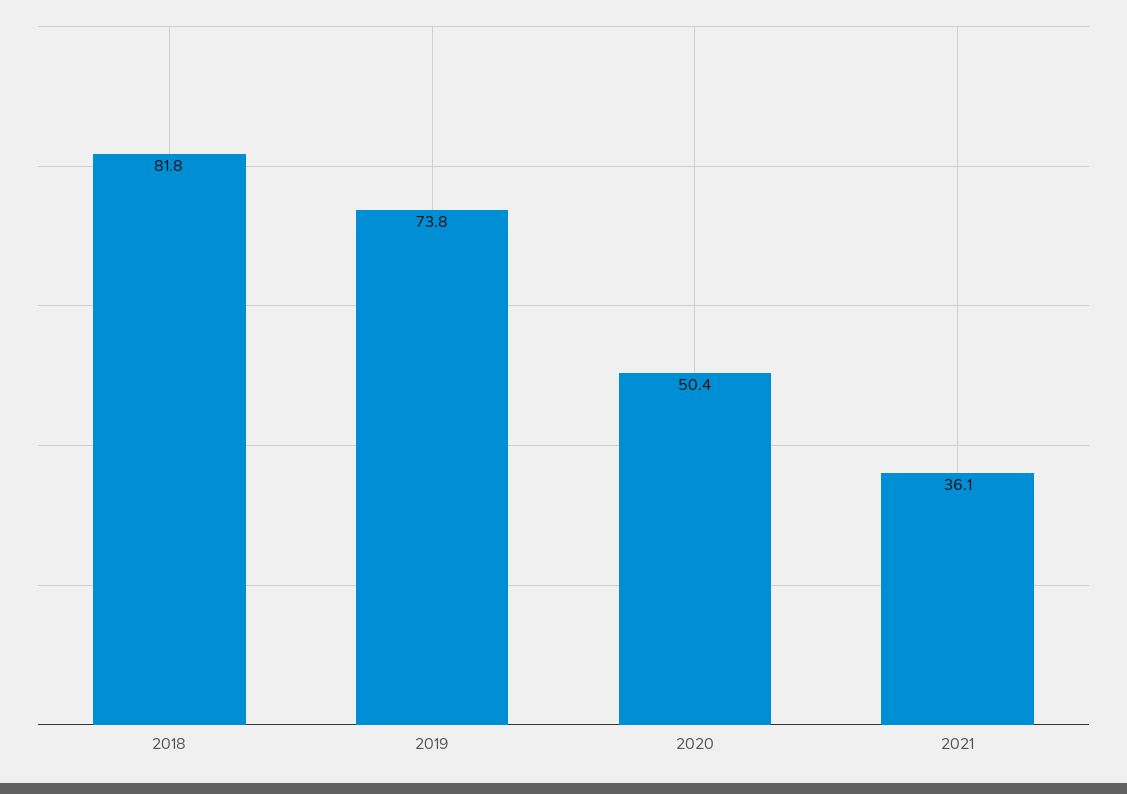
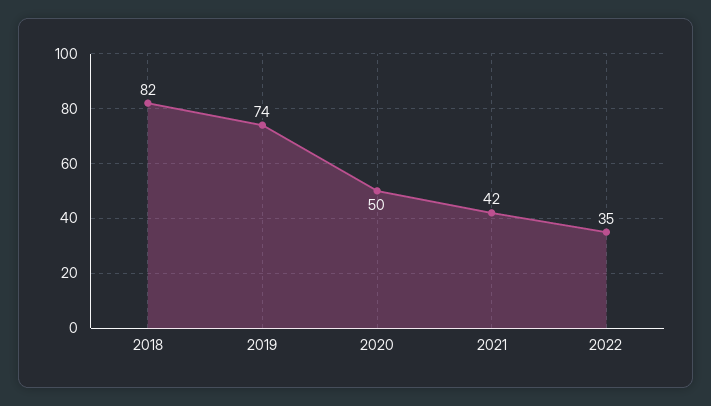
2021: 36.1 -> 42
2022: none -> 35

